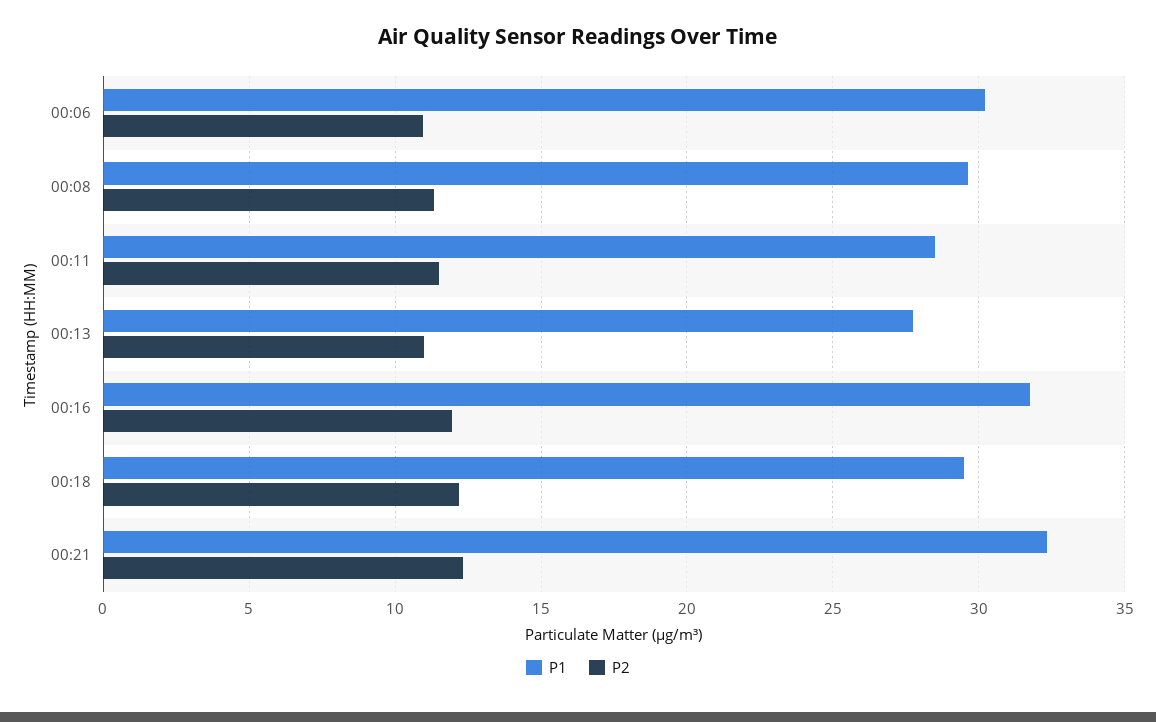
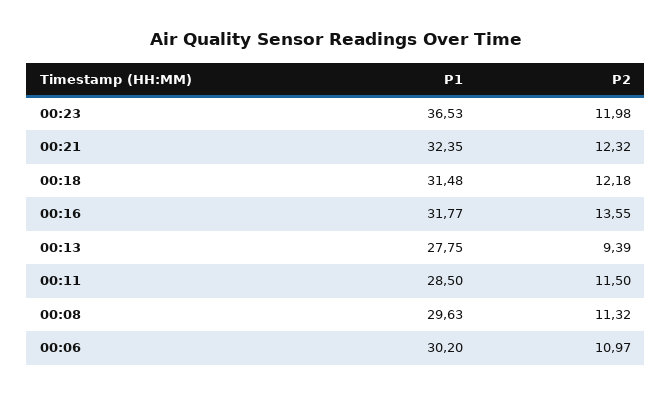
P2, 00:13: 11 -> 9.39
P2, 00:16: 12 -> 13.55
P1, 00:18: 29.5 -> 31.48
P1, 00:23: none -> 36.53
P2, 00:23: none -> 11.98

